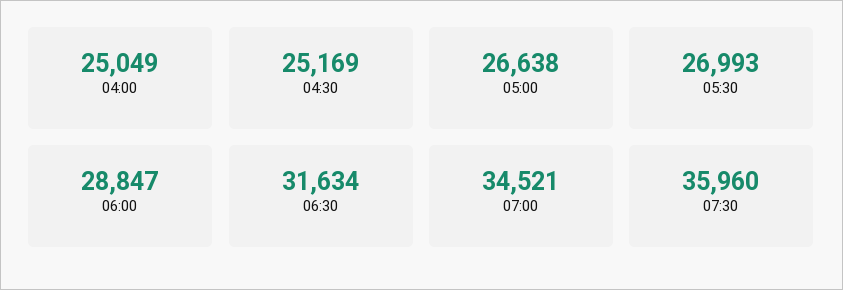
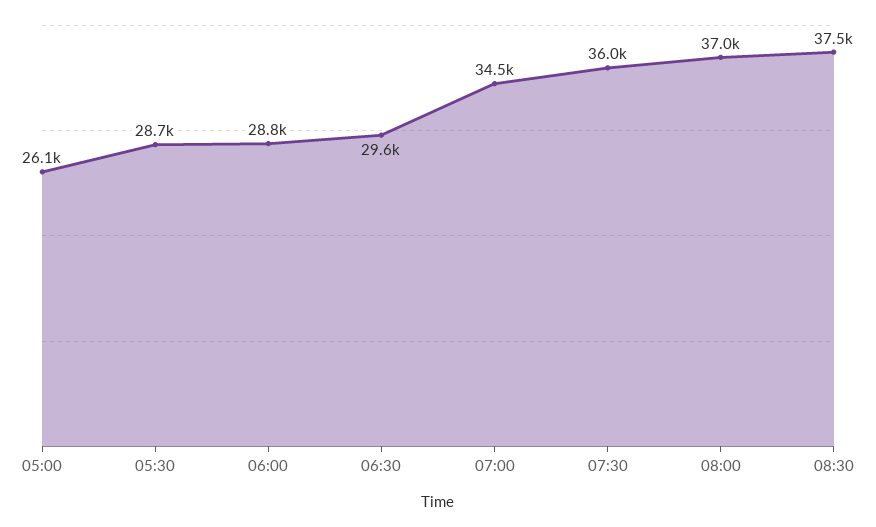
04:00: 25049 -> none
04:30: 25169 -> none
05:00: 26638 -> 26100
05:30: 26993 -> 28700
06:30: 31634 -> 29600
08:00: none -> 37000
08:30: none -> 37500

